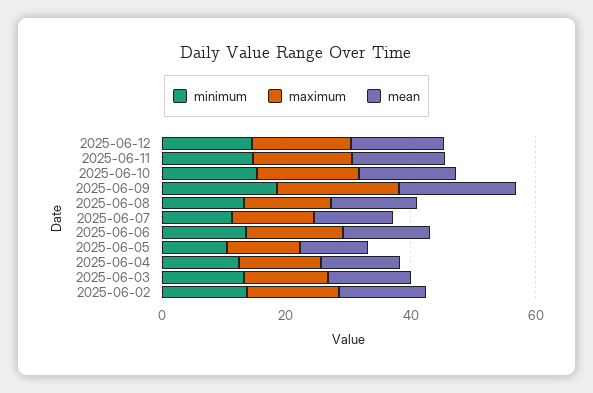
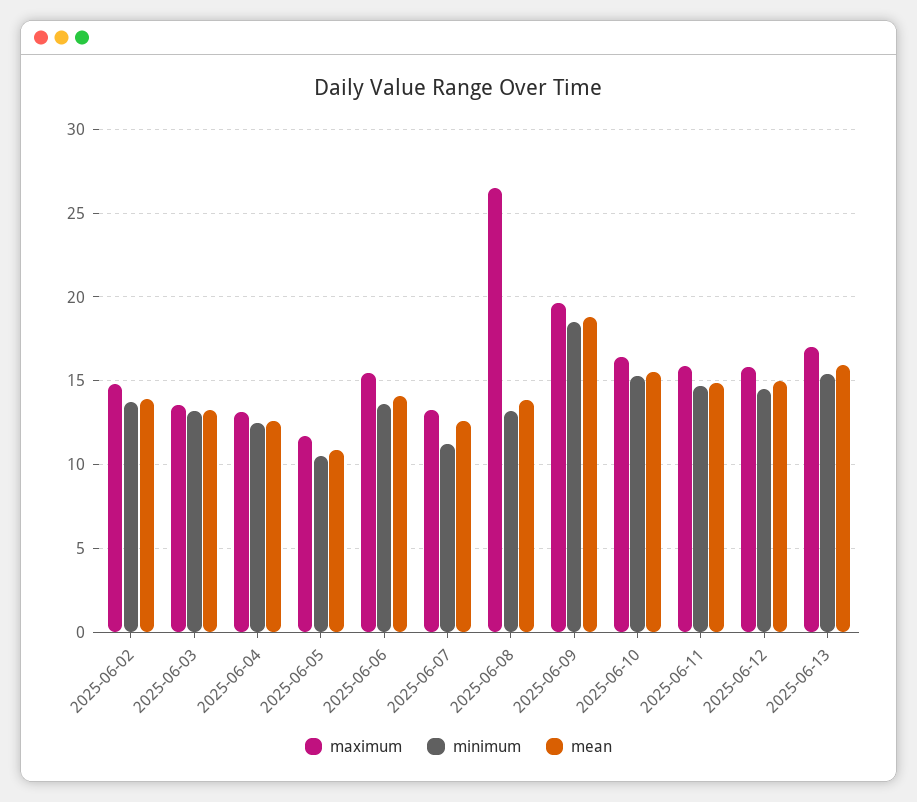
maximum, 2025-06-08: 15 -> 26.5
maximum, 2025-06-13: none -> 17
minimum, 2025-06-13: none -> 15.5
mean, 2025-06-13: none -> 16

